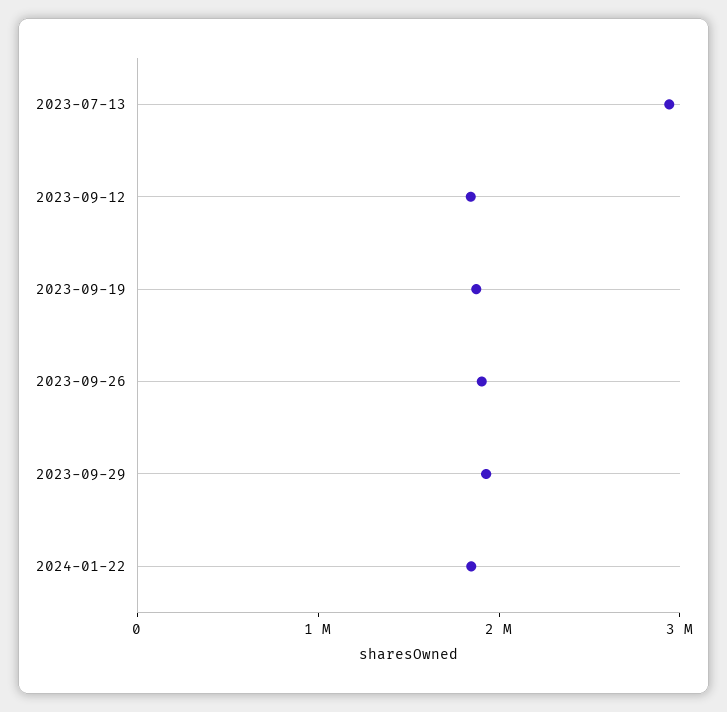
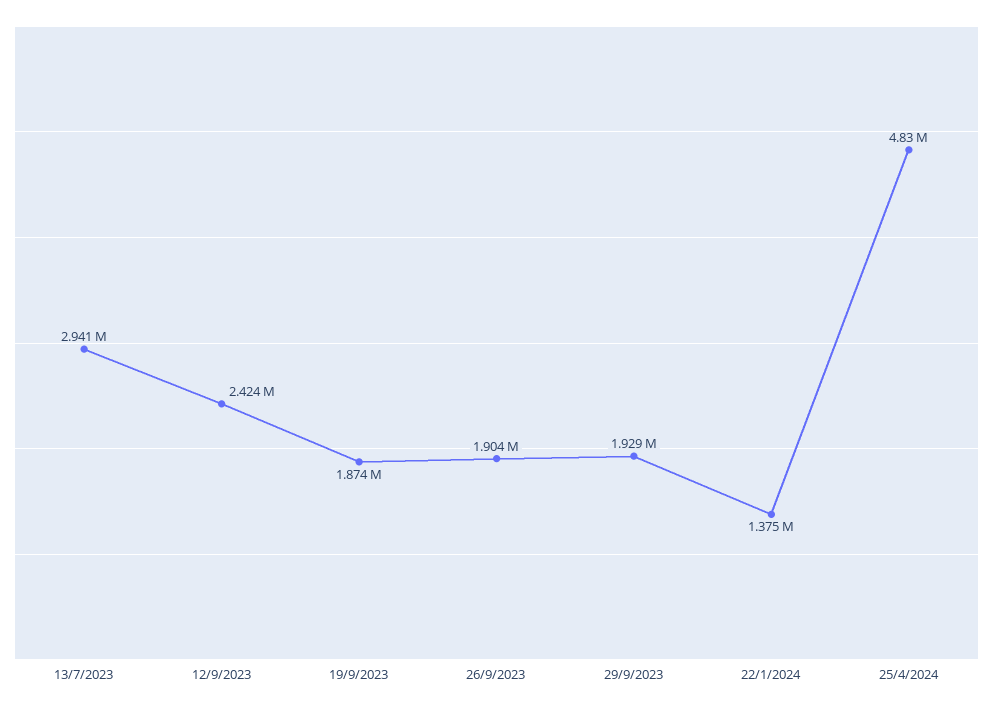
2023-09-12: 1800000 -> 2424000
2024-01-22: 1800000 -> 1375000
25/4/2024: none -> 4830000

